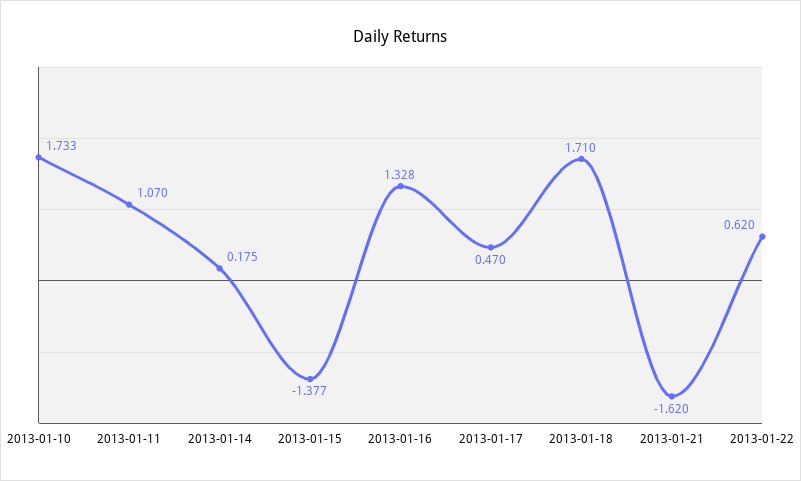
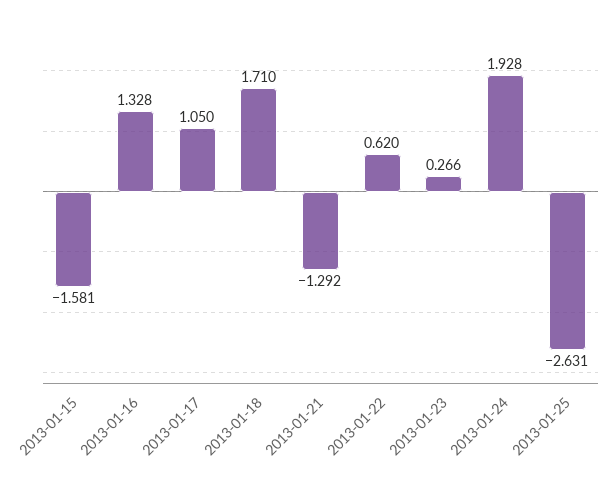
2013-01-10: 1.733 -> none
2013-01-11: 1.07 -> none
2013-01-14: 0.175 -> none
2013-01-15: -1.377 -> -1.581
2013-01-17: 0.47 -> 1.05
2013-01-21: -1.62 -> -1.292
2013-01-23: none -> 0.266
2013-01-24: none -> 1.928
2013-01-25: none -> -2.631

